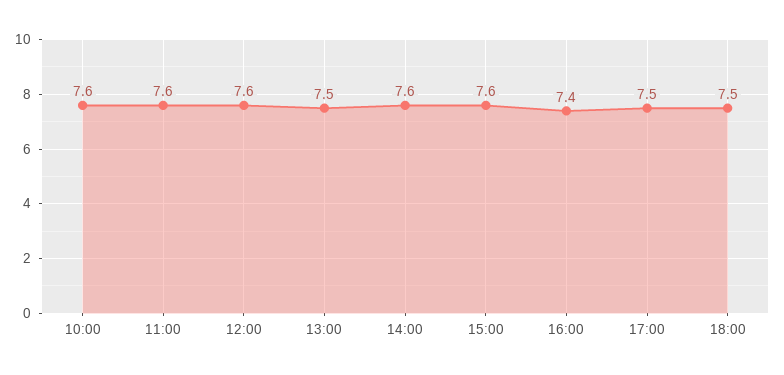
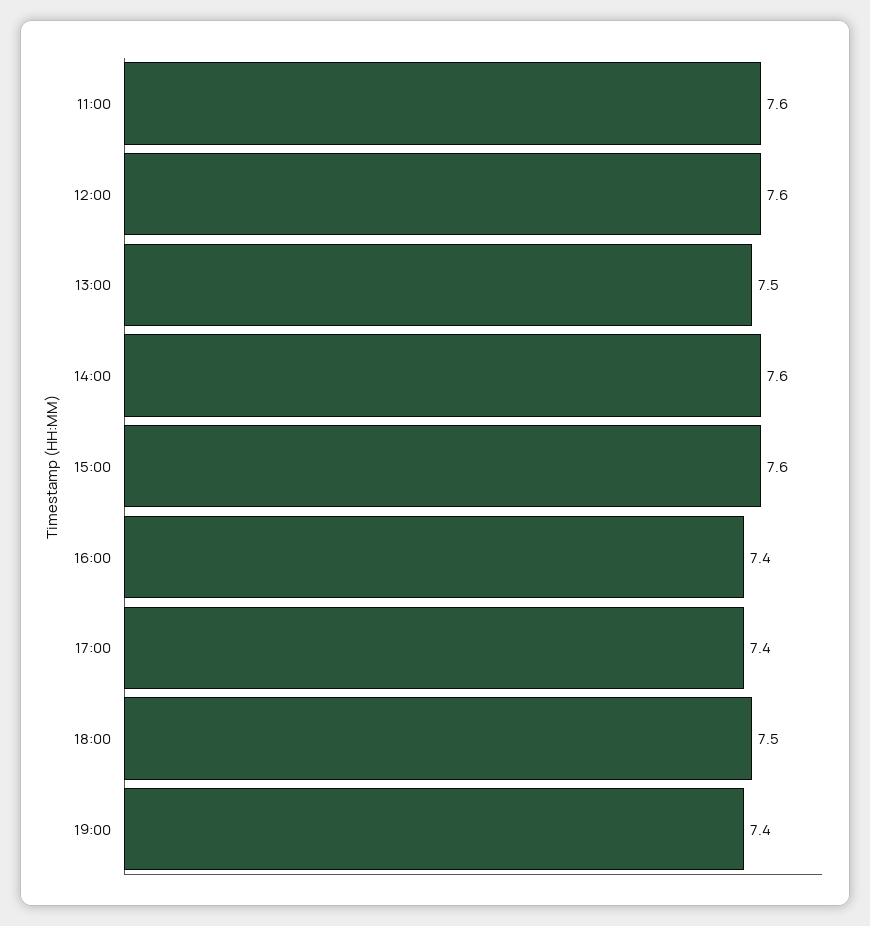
10:00: 7.6 -> none
17:00: 7.5 -> 7.4
19:00: none -> 7.4

